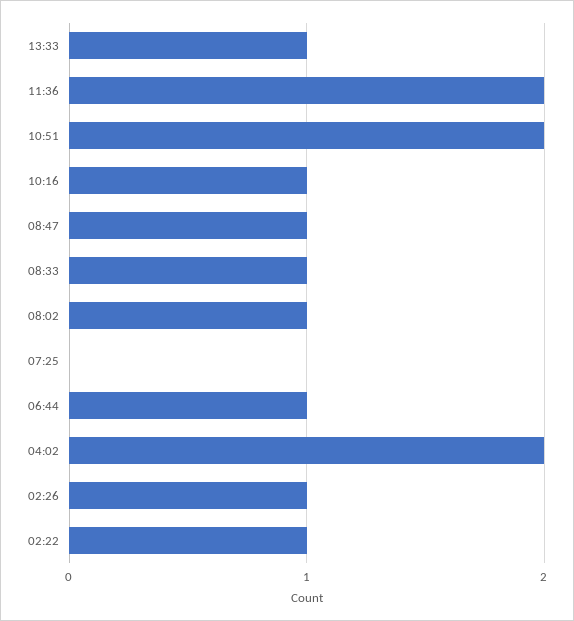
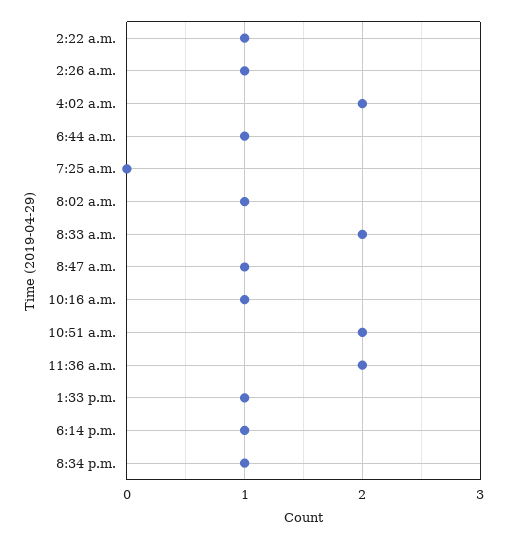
08:33: 1 -> 2
6:14 p.m.: none -> 1
8:34 p.m.: none -> 1

